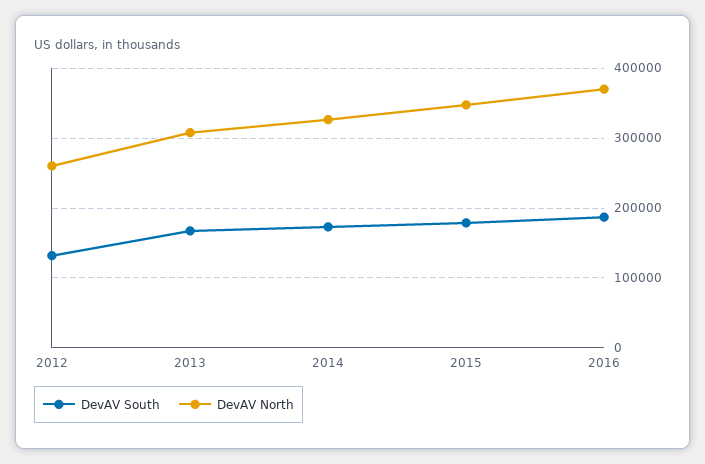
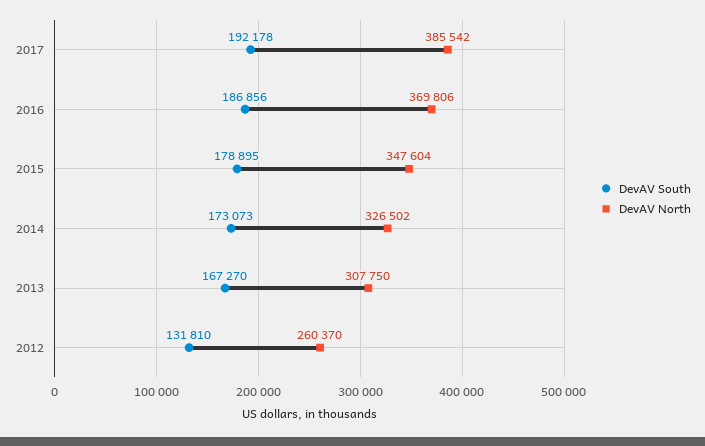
DevAV South, 2017: none -> 192178
DevAV North, 2017: none -> 385542

